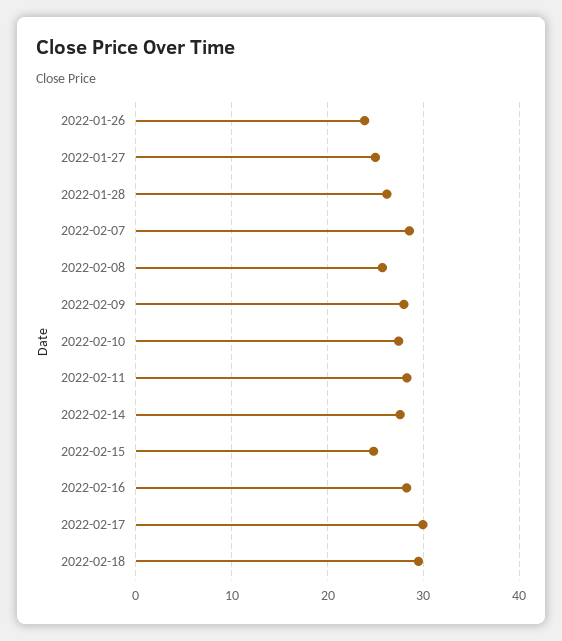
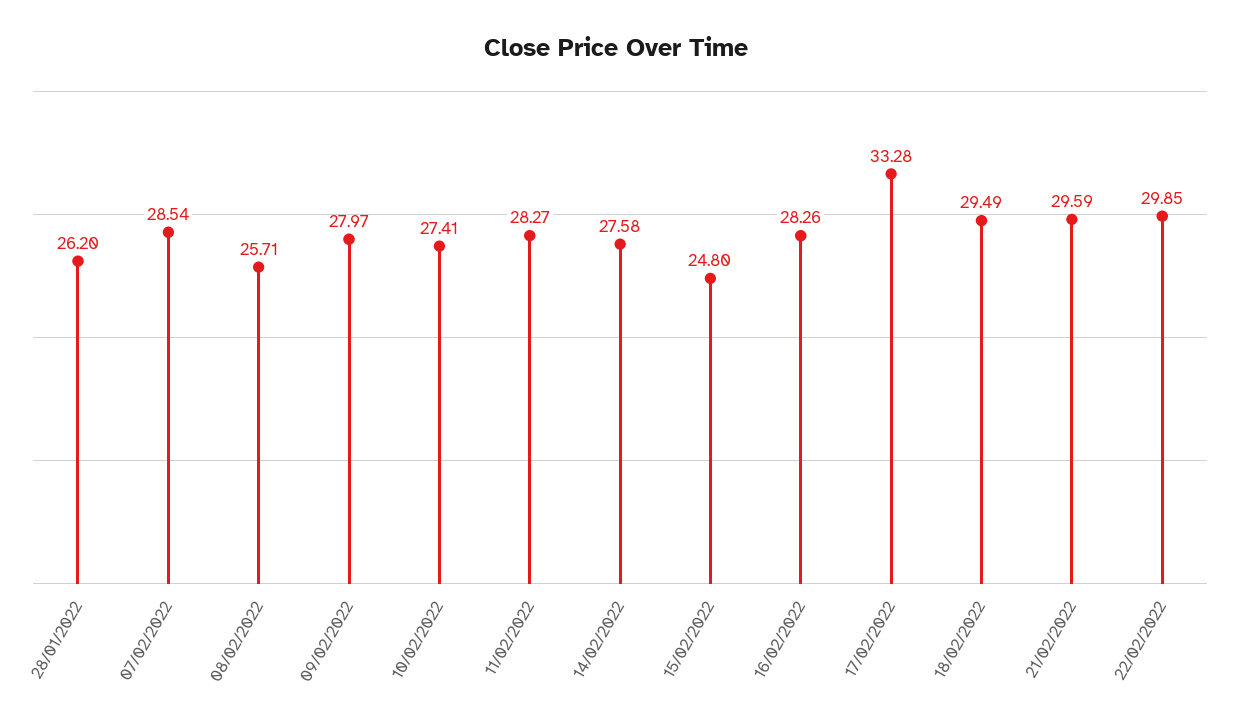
2022-01-26: 24 -> none
2022-01-27: 25 -> none
2022-02-17: 30 -> 33.28
21/02/2022: none -> 29.59
22/02/2022: none -> 29.85

